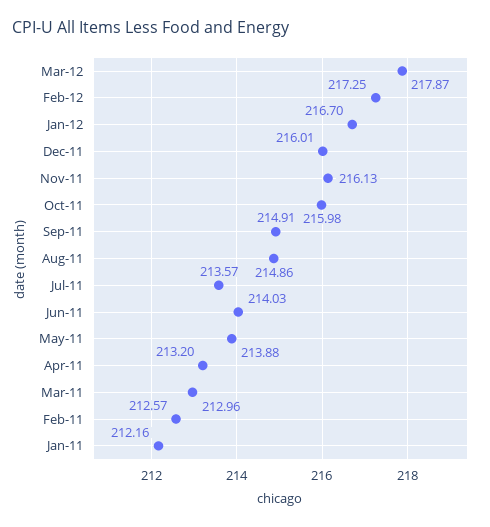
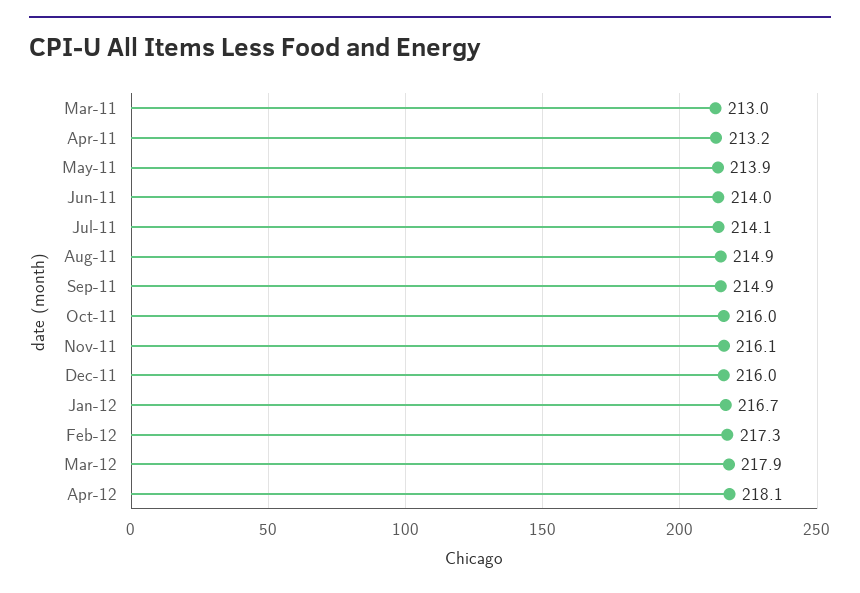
Jul-11: 213.57 -> 214.1
Feb-11: 212.57 -> none
Jan-11: 212.16 -> none
Apr-12: none -> 218.1

